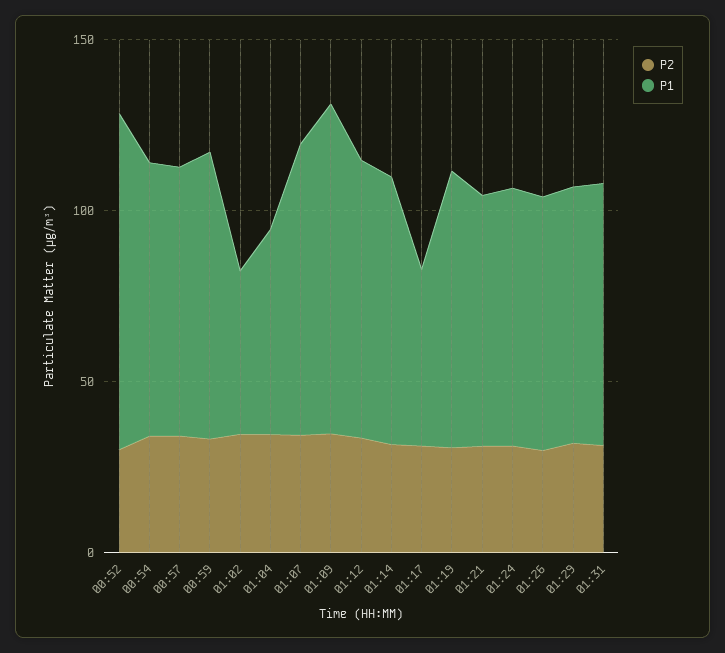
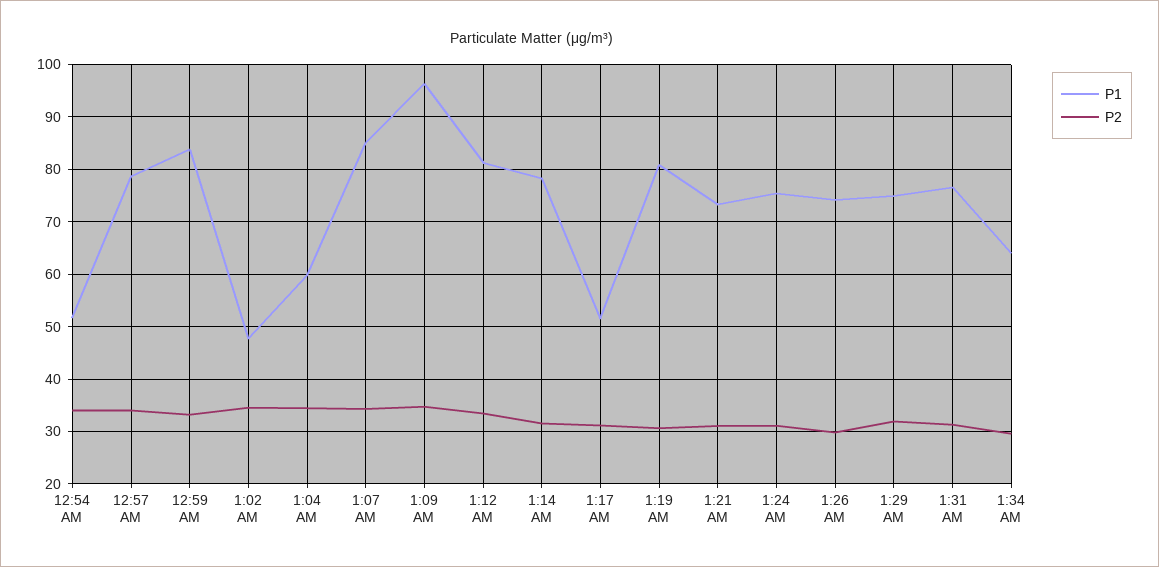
P2, 00:52: 30 -> none
P1, 00:52: 100 -> none
P1, 00:54: 80 -> 52
P1, 1:34 AM: none -> 64
P2, 1:34 AM: none -> 30

